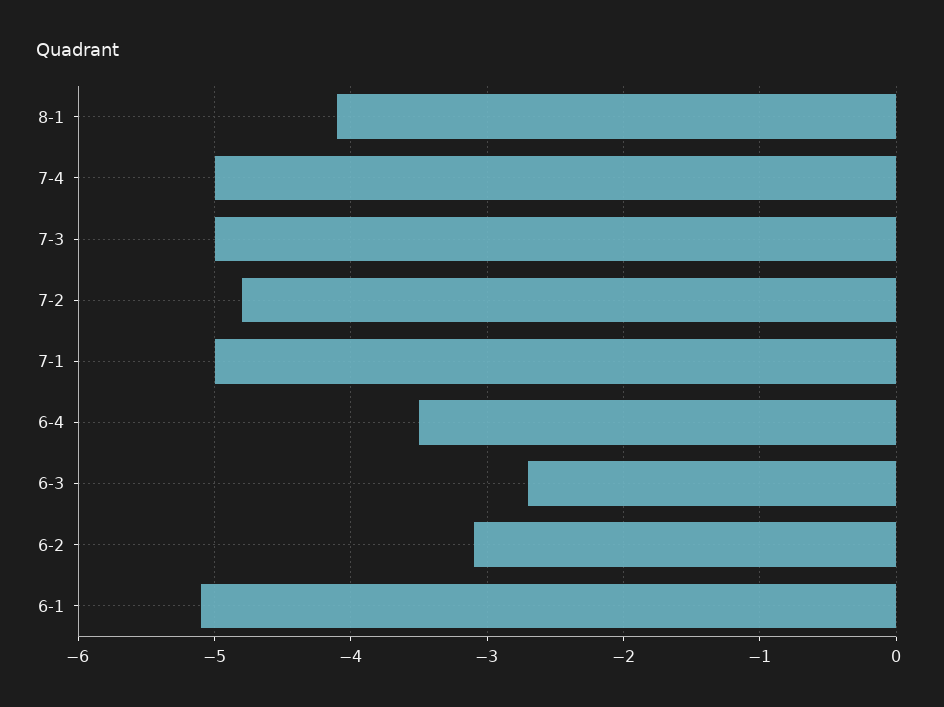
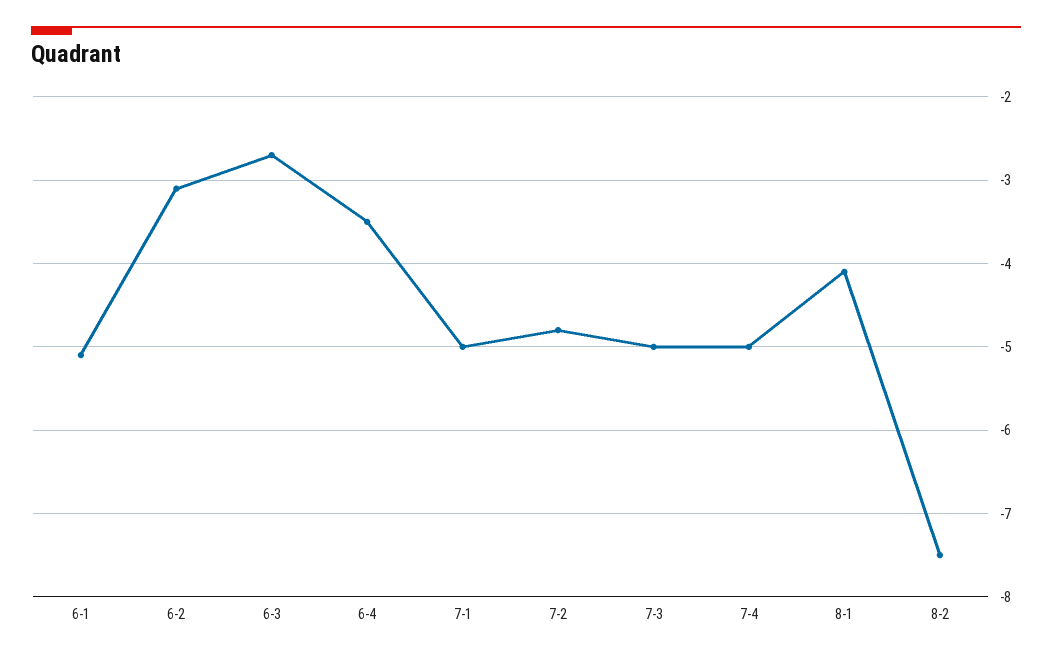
8-2: none -> -7.5

